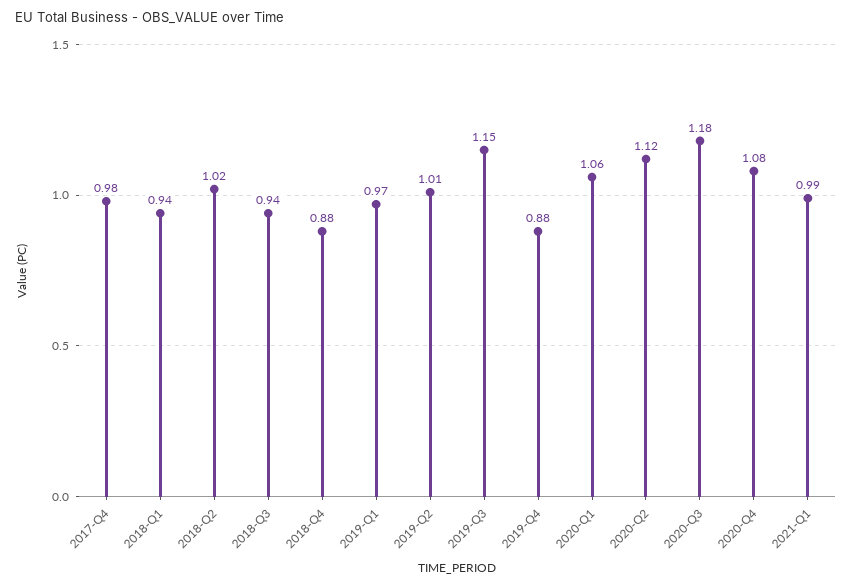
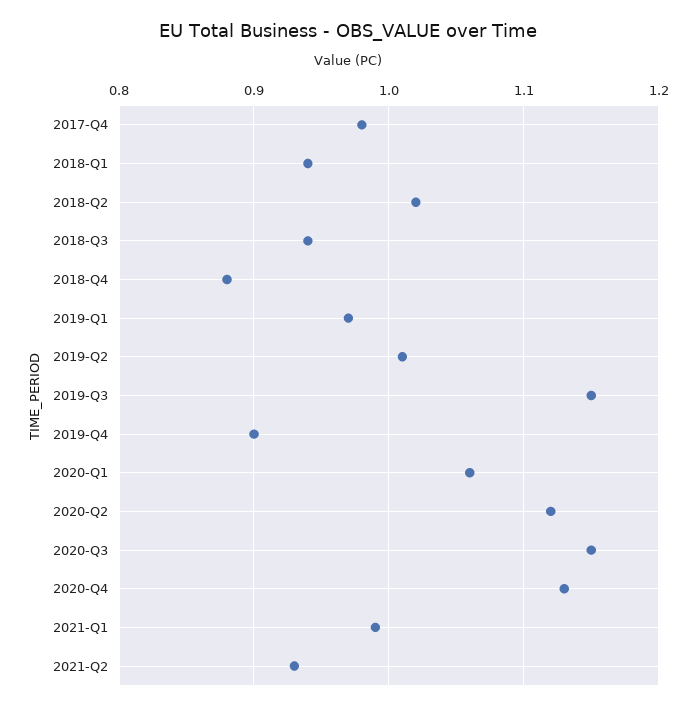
2019-Q4: 0.88 -> 0.9
2020-Q3: 1.18 -> 1.15
2020-Q4: 1.08 -> 1.13
2021-Q2: none -> 0.93

